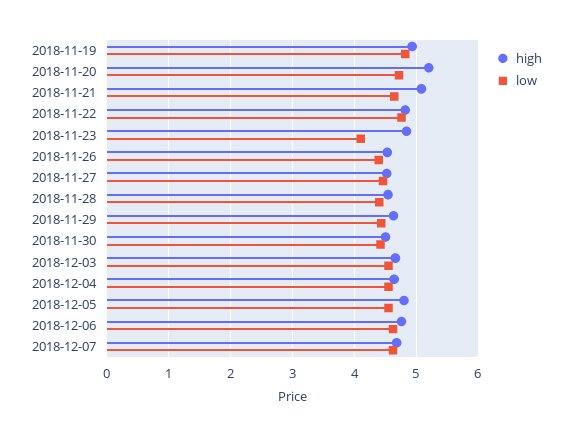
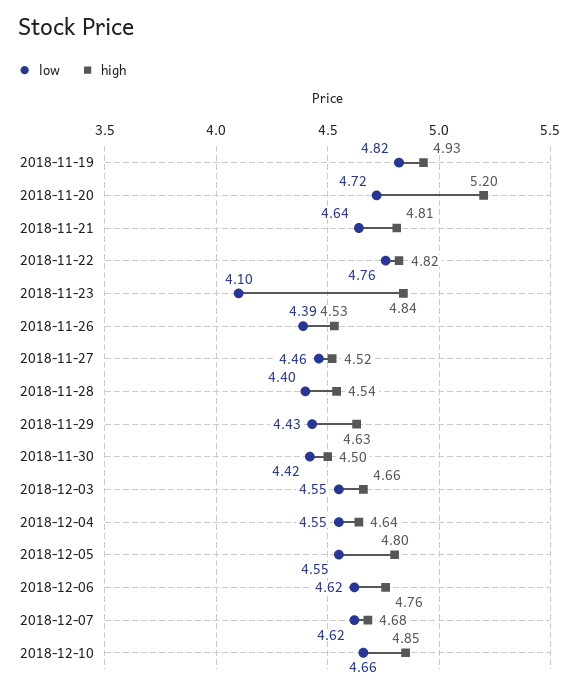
high, 2018-11-21: 5.1 -> 4.81
low, 2018-12-10: none -> 4.66
high, 2018-12-10: none -> 4.85

